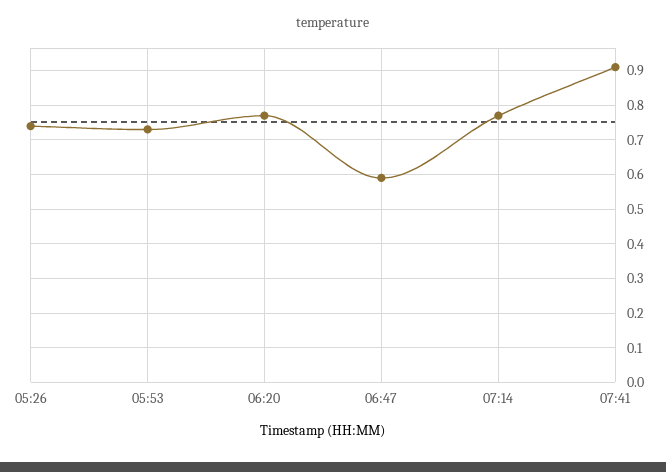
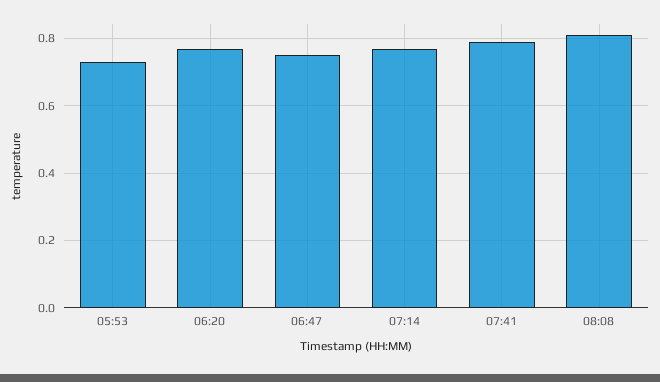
05:26: 0.75 -> none
06:47: 0.6 -> 0.75
07:41: 0.9 -> 0.8
08:08: none -> 0.8

